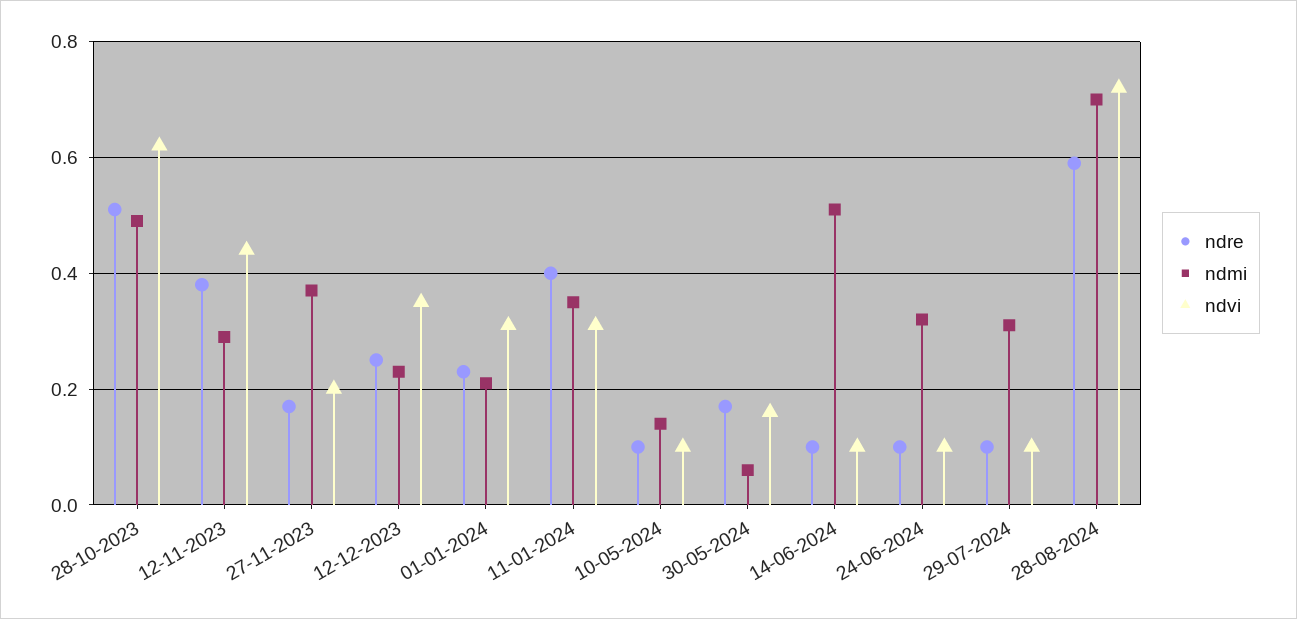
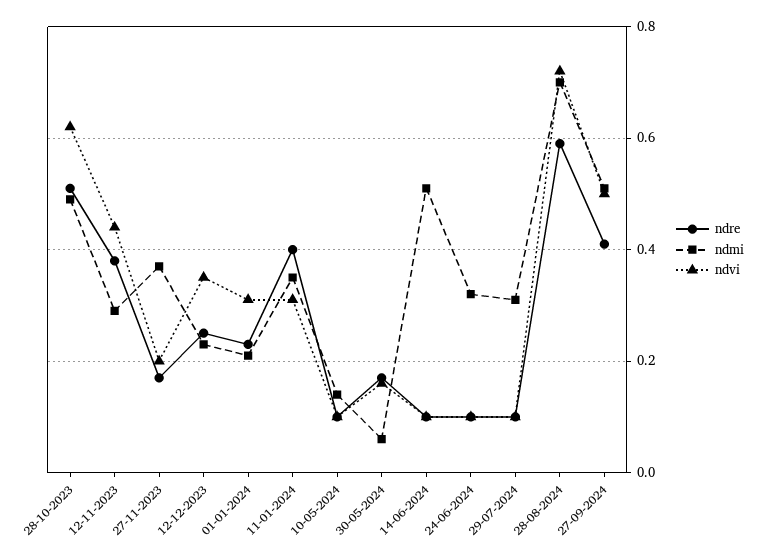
ndre, 27-09-2024: none -> 0.4
ndmi, 27-09-2024: none -> 0.5
ndvi, 27-09-2024: none -> 0.5

